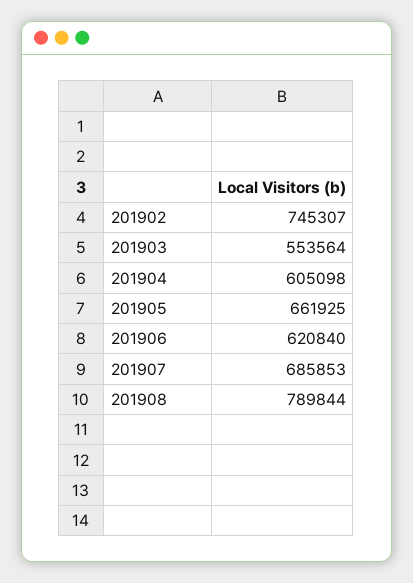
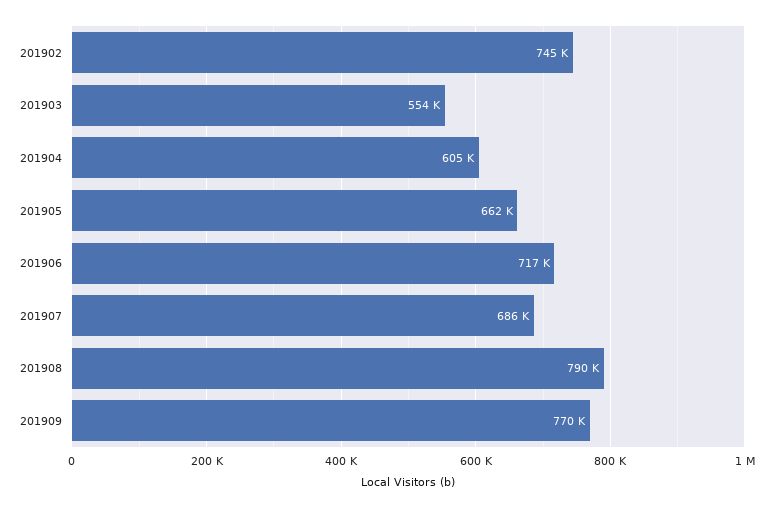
201906: 620840 -> 717000
201909: none -> 770000

